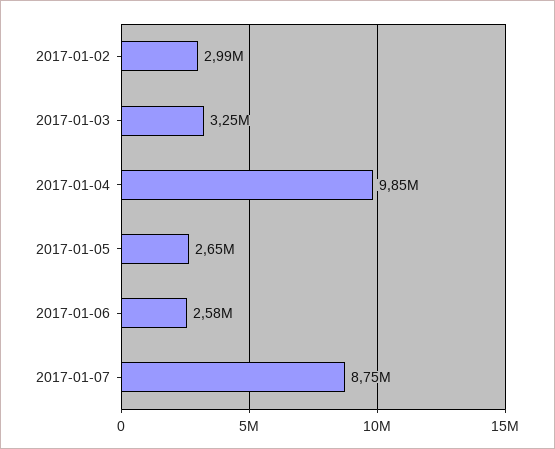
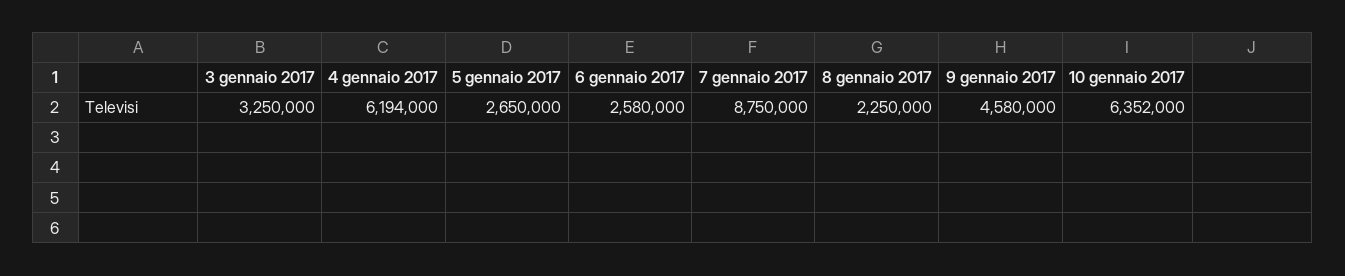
2017-01-02: 2990000 -> none
2017-01-04: 9850000 -> 6194000
8 gennaio 2017: none -> 2250000
9 gennaio 2017: none -> 4580000
10 gennaio 2017: none -> 6352000

